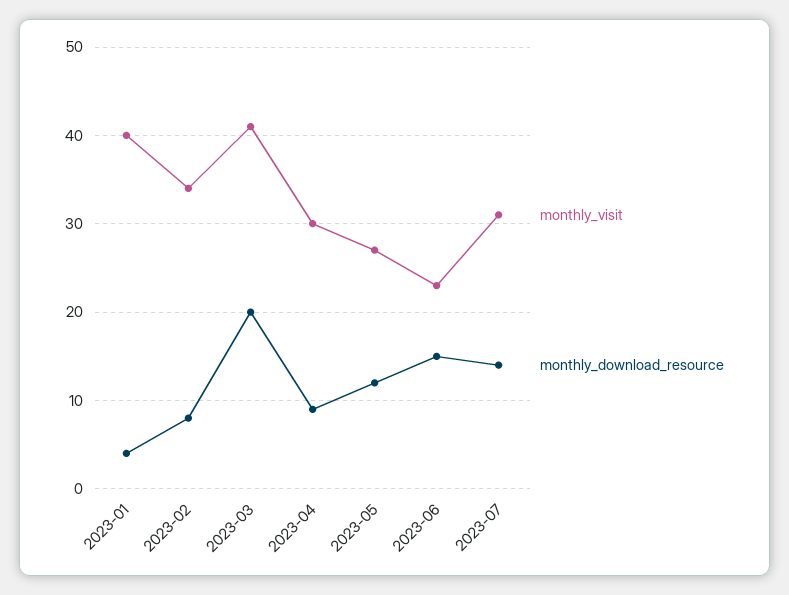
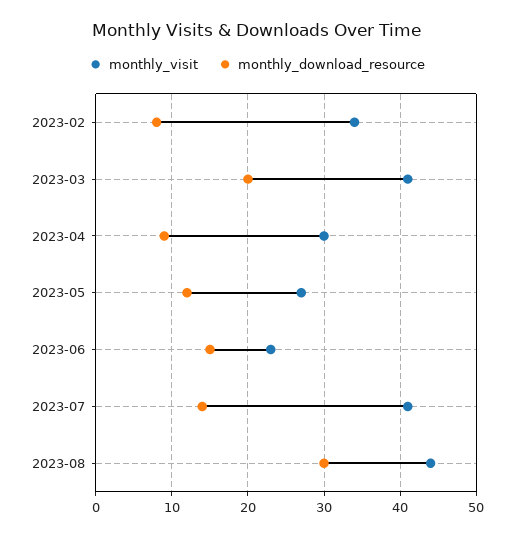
monthly_visit, 2023-01: 40 -> none
monthly_download_resource, 2023-01: 4 -> none
monthly_visit, 2023-07: 31 -> 41
monthly_visit, 2023-08: none -> 44
monthly_download_resource, 2023-08: none -> 30

